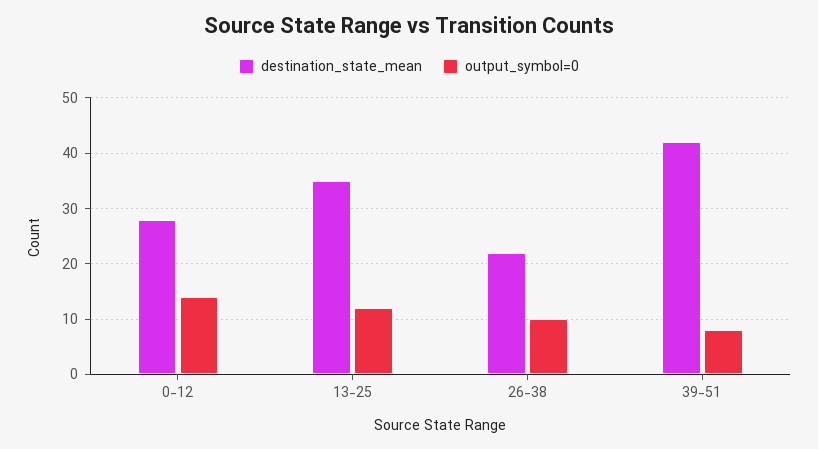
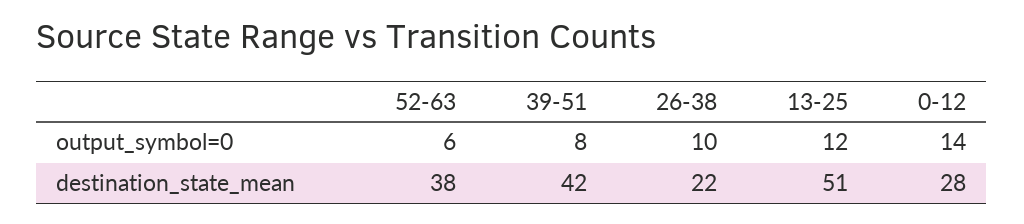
destination_state_mean, 13-25: 35 -> 51
output_symbol=0, 52-63: none -> 6
destination_state_mean, 52-63: none -> 38

